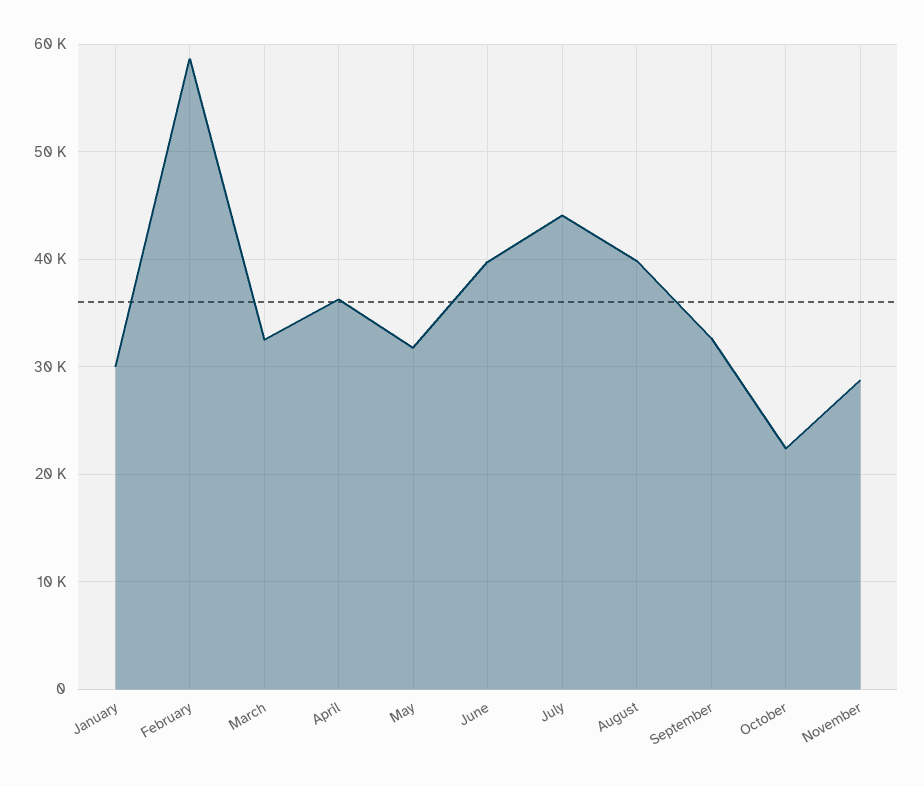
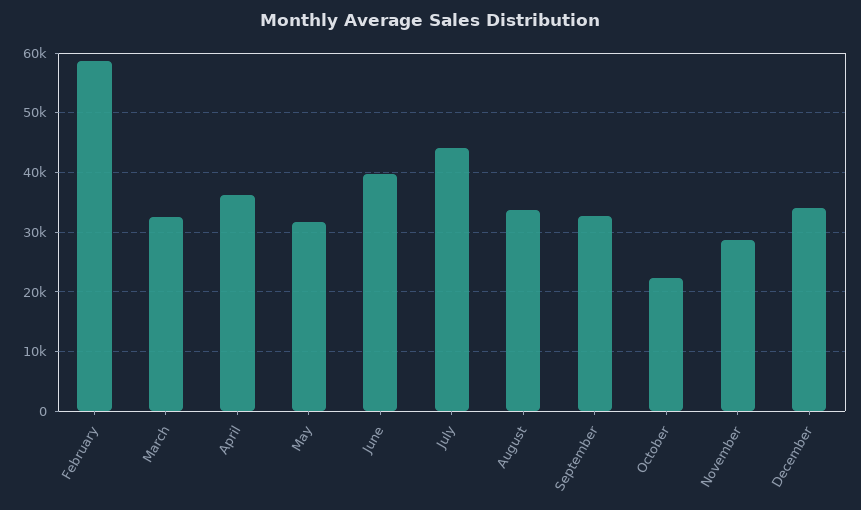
January: 30000 -> none
August: 40000 -> 34000
December: none -> 34000

